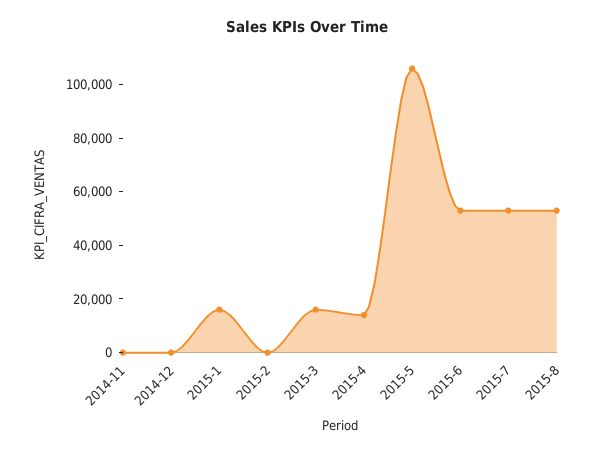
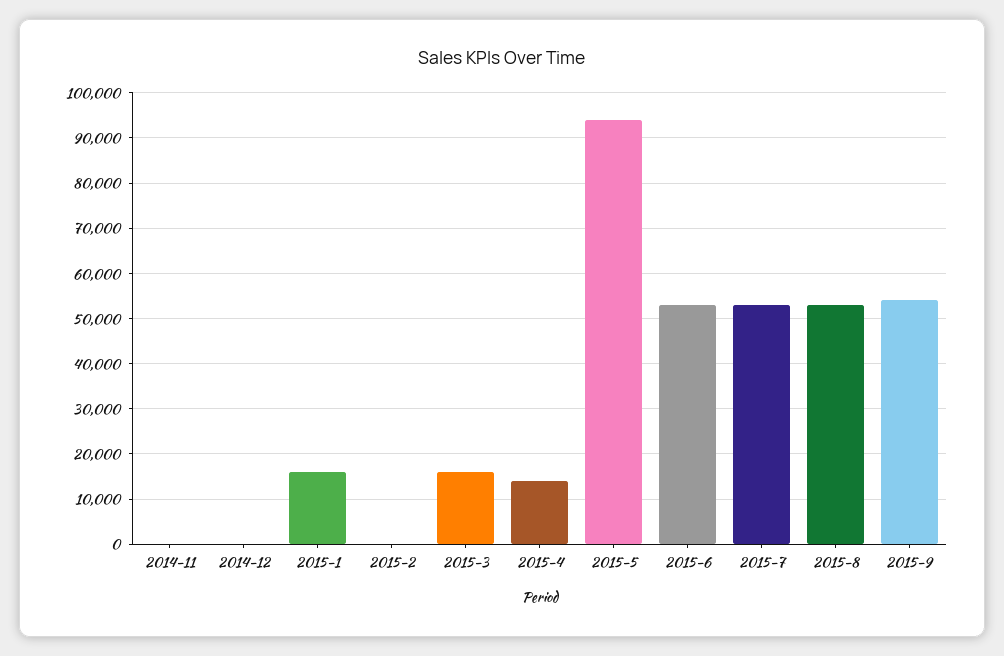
2015-5: 105000 -> 94000
2015-9: none -> 54000

